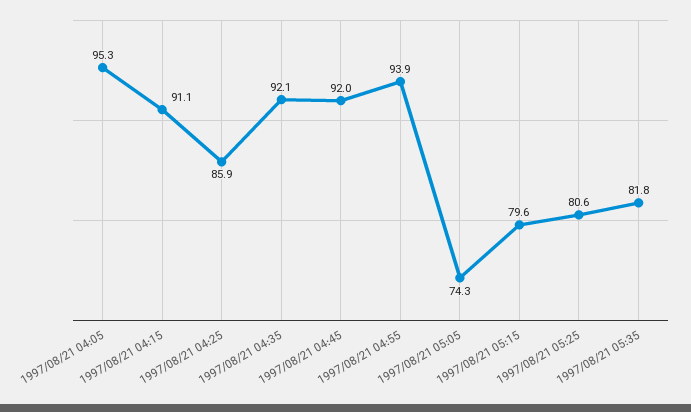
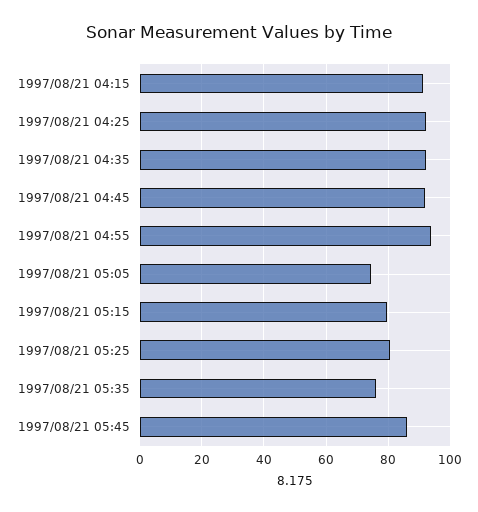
1997/08/21 04:05: 95.3 -> none
1997/08/21 04:25: 85.9 -> 92
1997/08/21 05:35: 81.8 -> 76
1997/08/21 05:45: none -> 86

